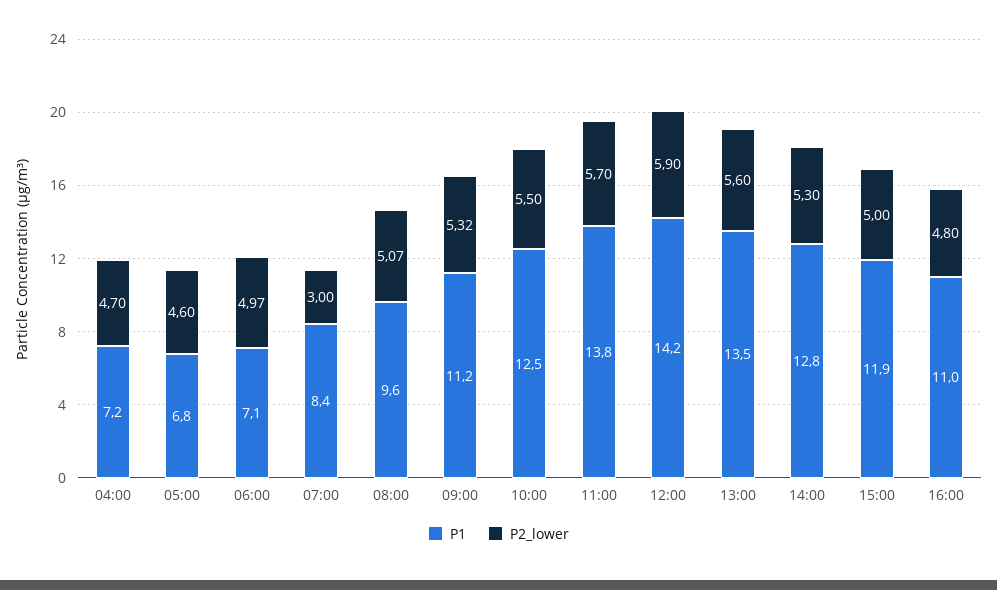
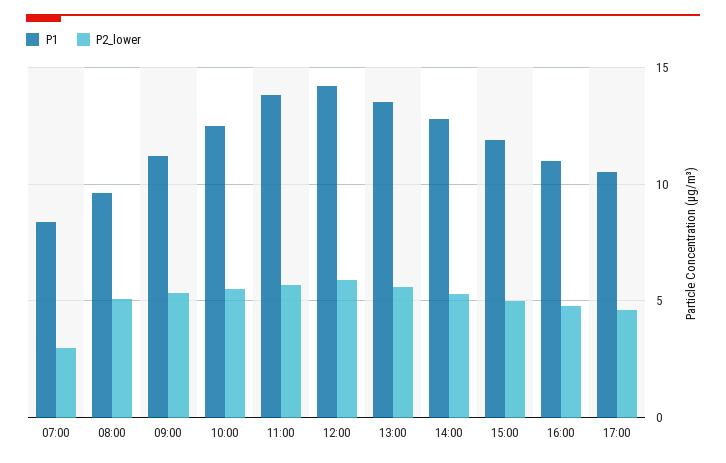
P1, 04:00: 7.2 -> none
P2_lower, 04:00: 4.7 -> none
P1, 05:00: 6.8 -> none
P2_lower, 05:00: 4.6 -> none
P1, 06:00: 7.1 -> none
P2_lower, 06:00: 4.97 -> none
P1, 17:00: none -> 10.5
P2_lower, 17:00: none -> 4.5

